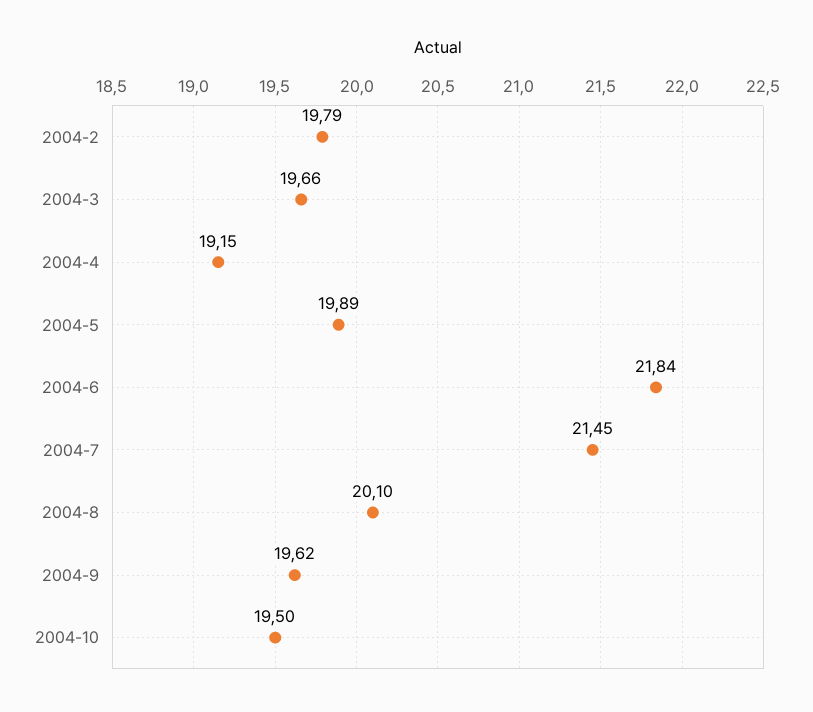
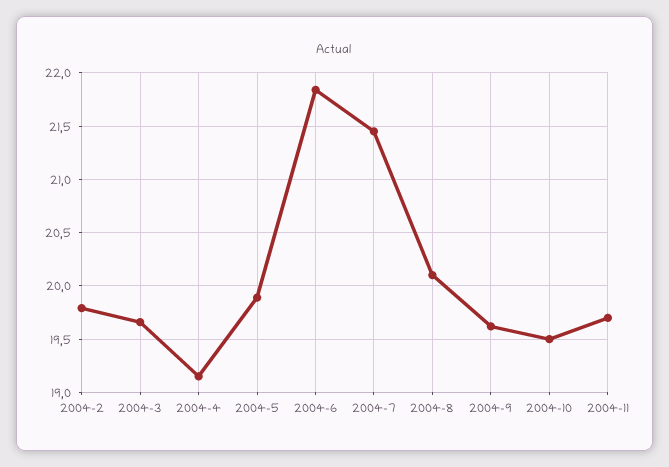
2004-11: none -> 19.7

